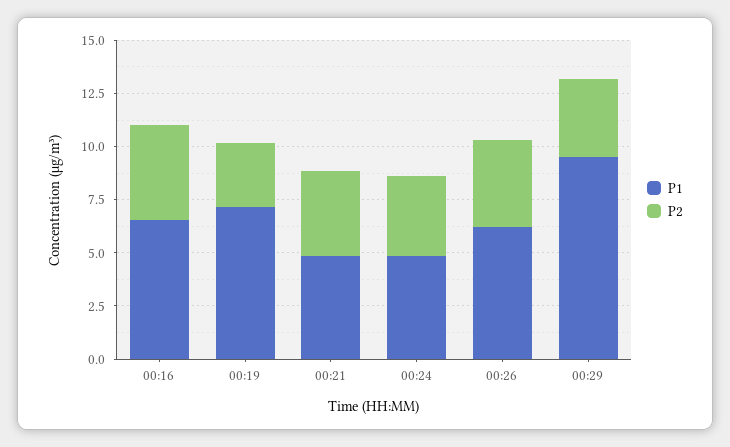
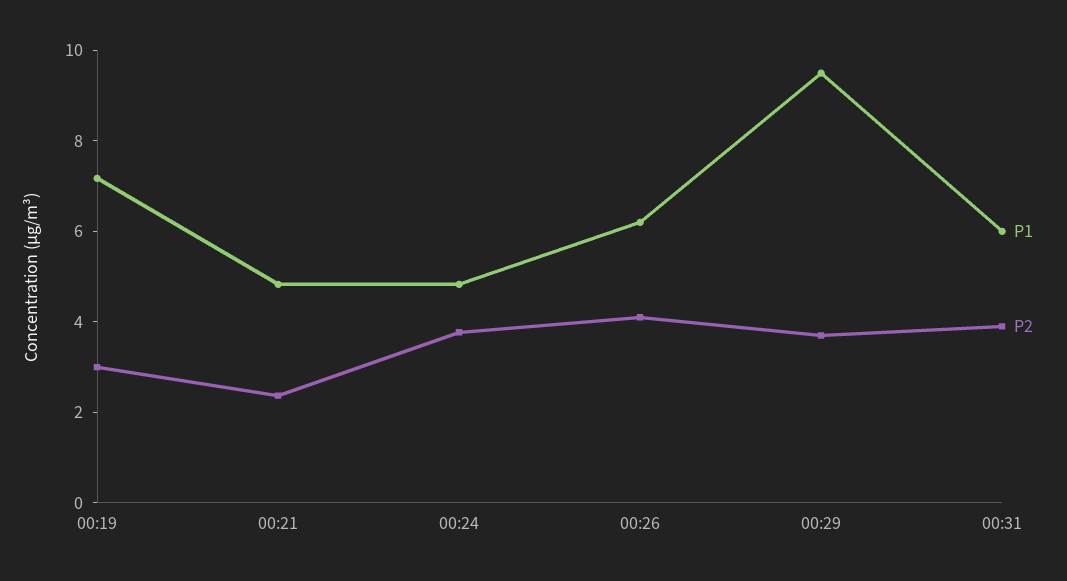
P1, 00:16: 6.5 -> none
P2, 00:16: 4.5 -> none
P2, 00:21: 4 -> 2.5
P1, 00:31: none -> 6
P2, 00:31: none -> 4

